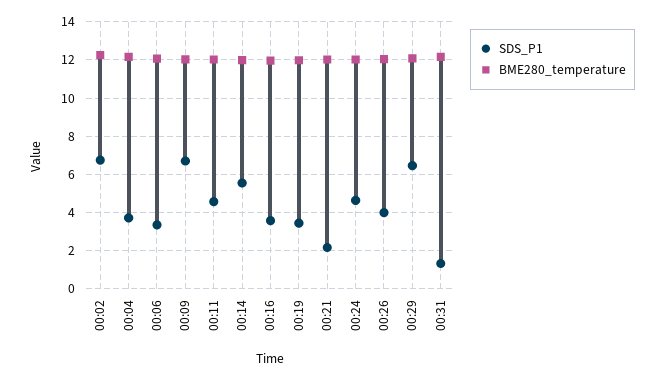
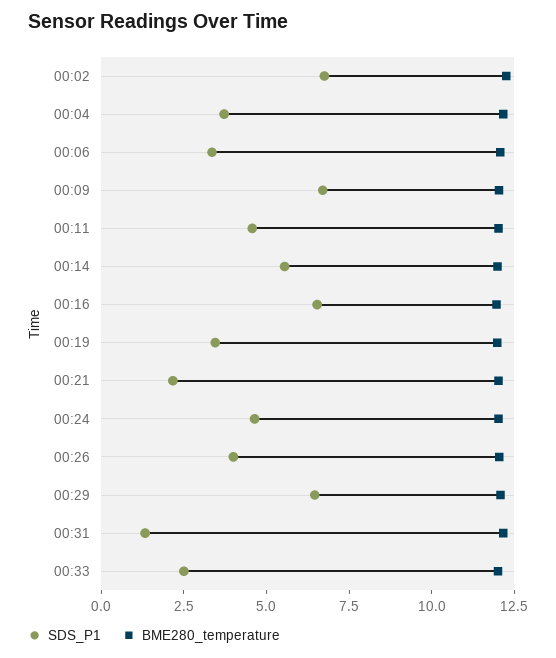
SDS_P1, 00:16: 3.5 -> 6.5
SDS_P1, 00:33: none -> 2.5
BME280_temperature, 00:33: none -> 12

